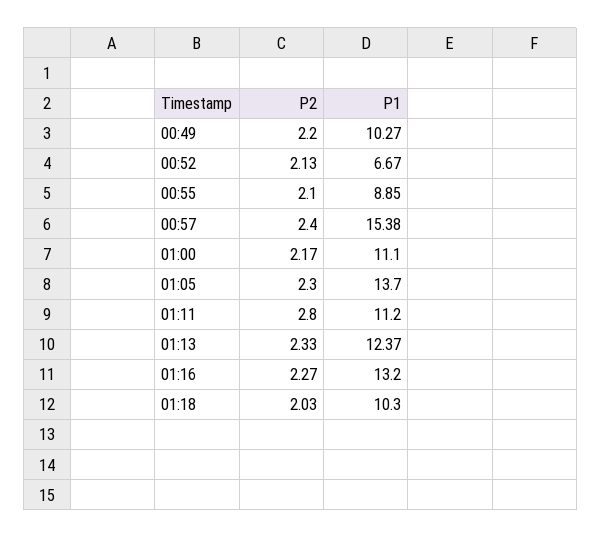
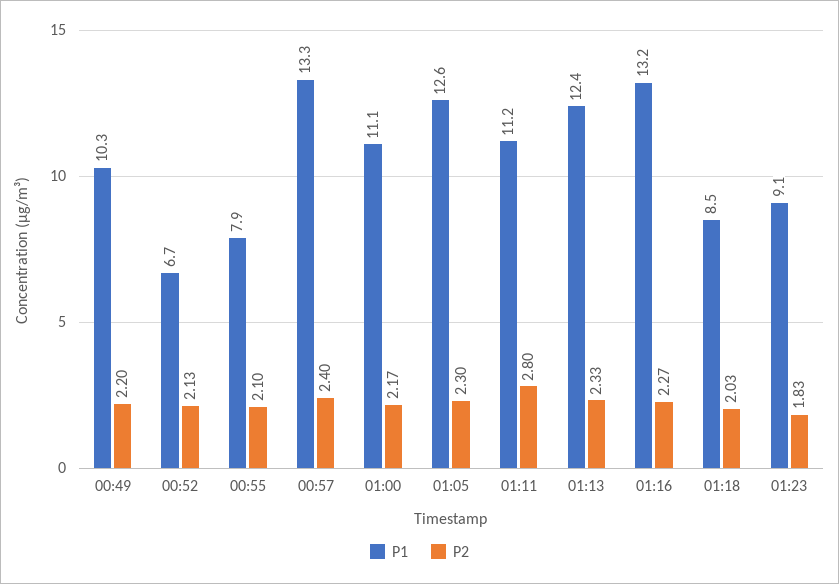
P1, 00:55: 8.85 -> 7.9
P1, 00:57: 15.38 -> 13.3
P1, 01:05: 13.7 -> 12.6
P1, 01:18: 10.3 -> 8.5
P1, 01:23: none -> 9.1
P2, 01:23: none -> 1.83

